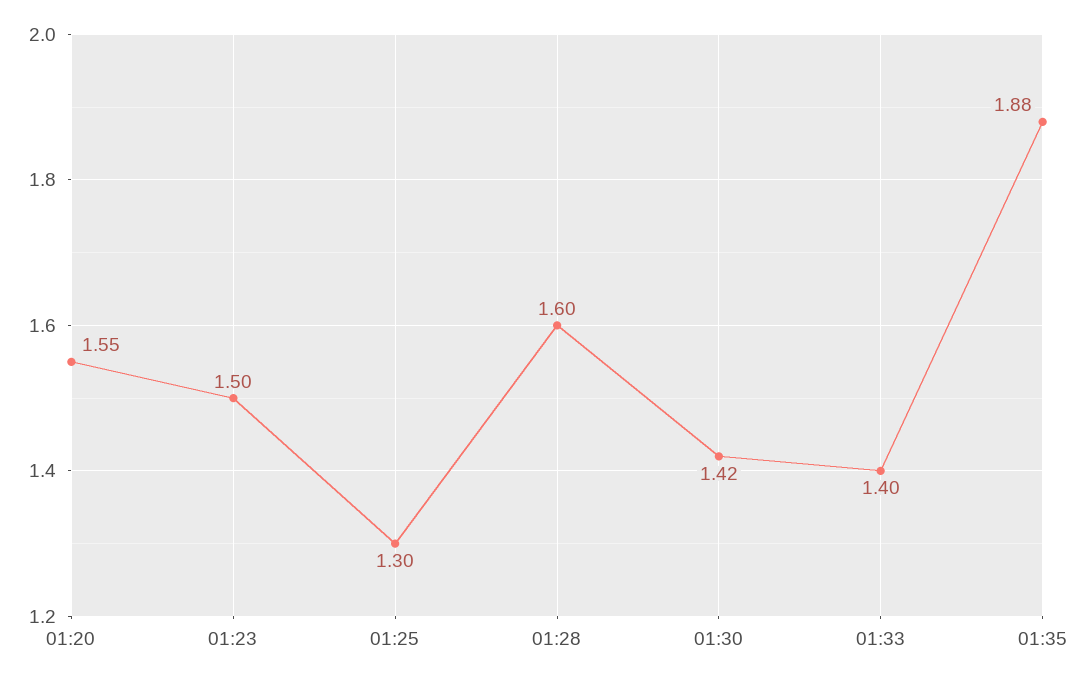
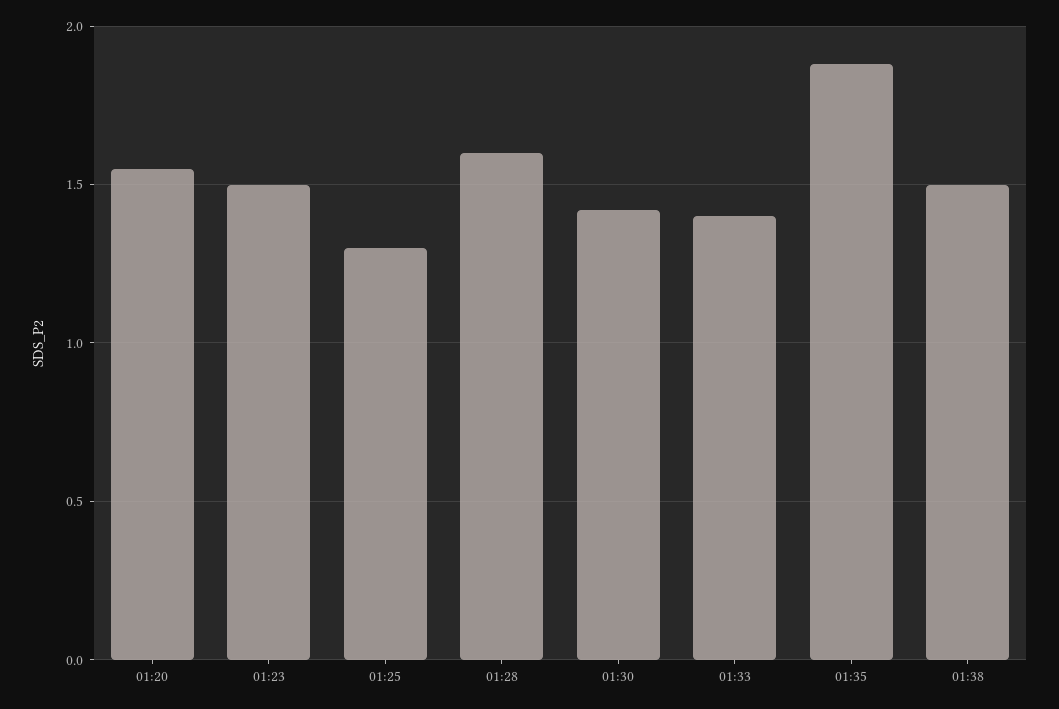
01:38: none -> 1.5

